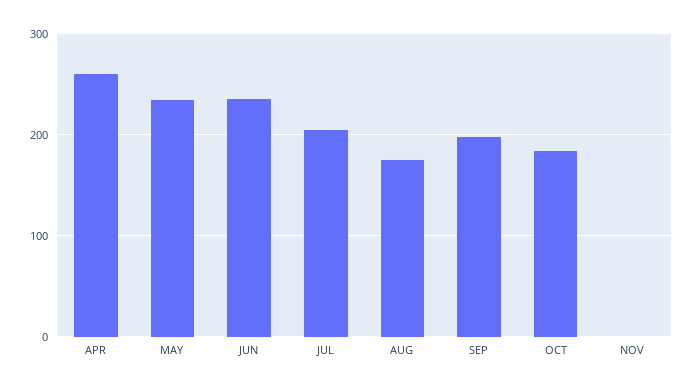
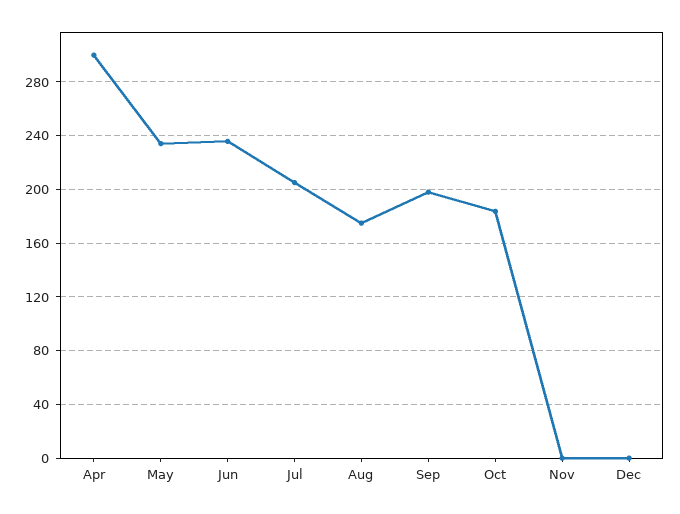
APR: 260 -> 300
Dec: none -> 0

